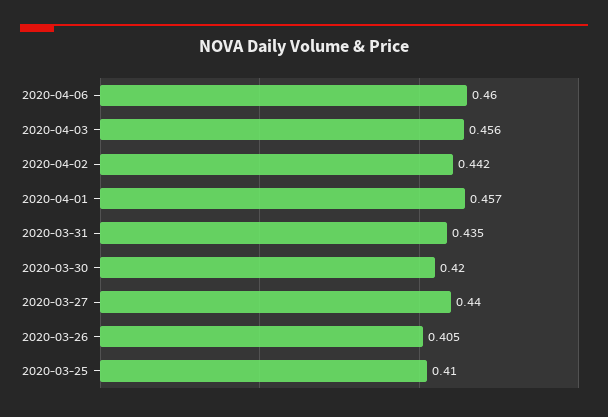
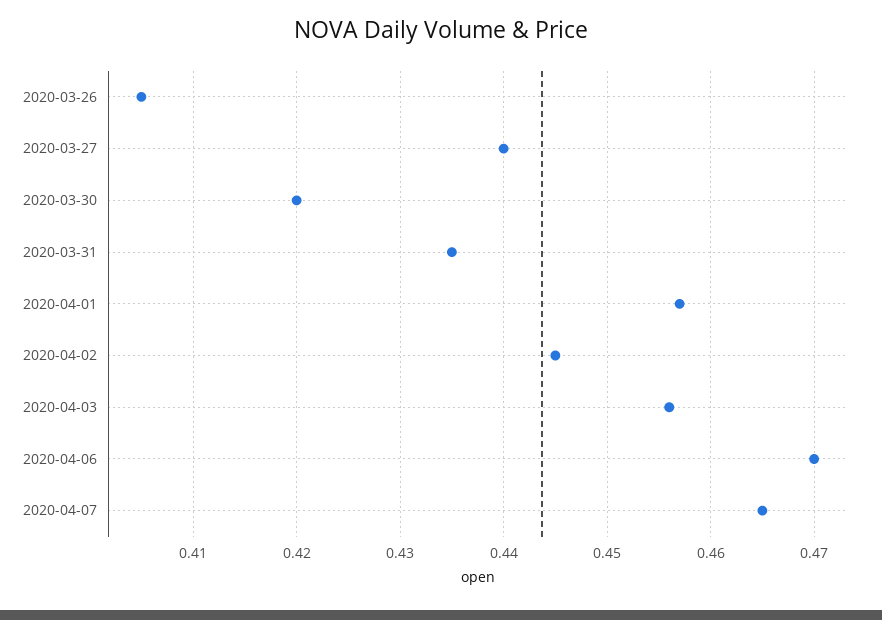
2020-04-06: 0.46 -> 0.47
2020-04-02: 0.442 -> 0.445
2020-03-25: 0.41 -> none
2020-04-07: none -> 0.465

